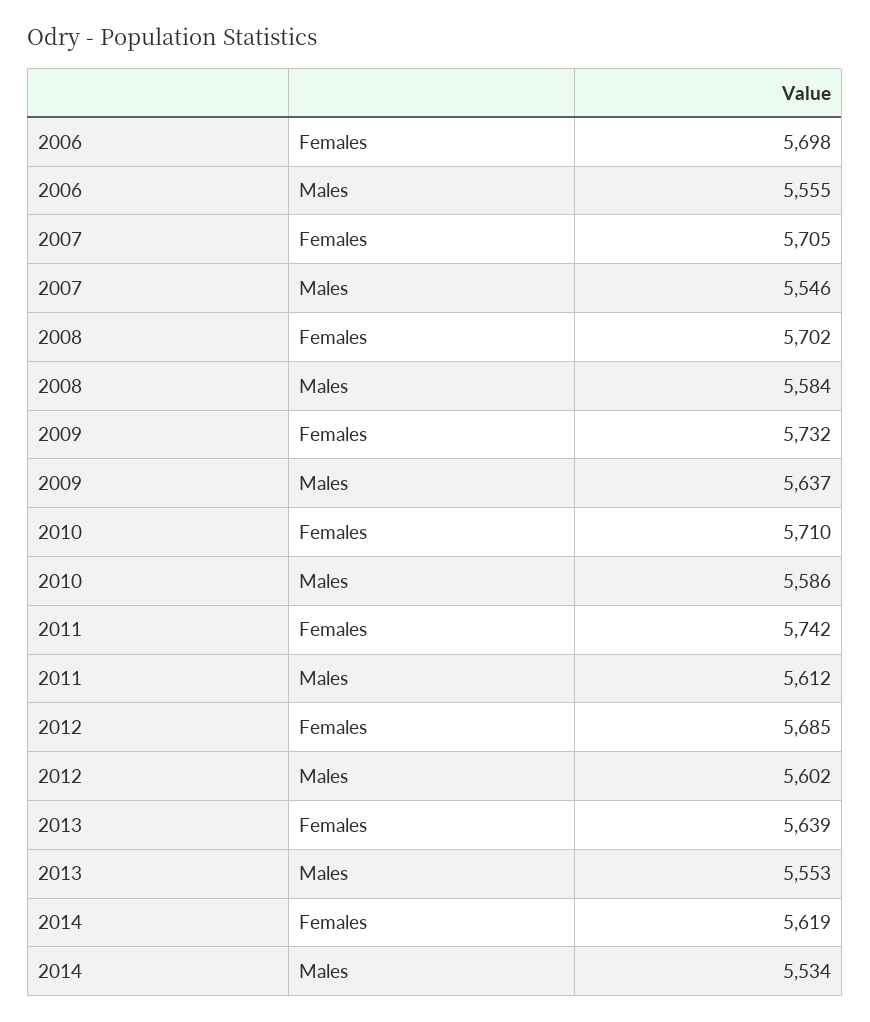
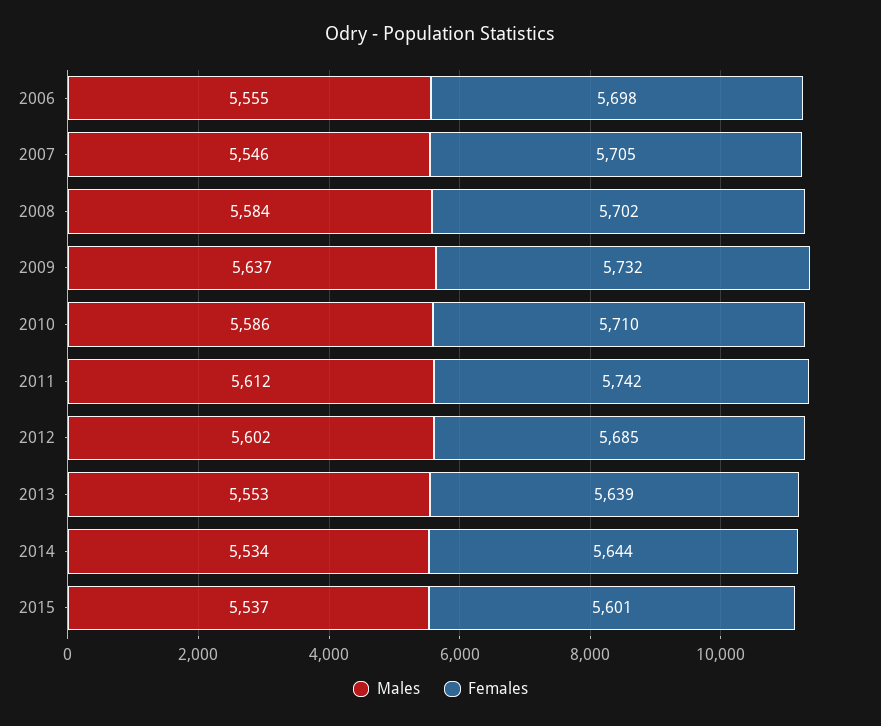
Females, 2014: 5619 -> 5644
Males, 2015: none -> 5537
Females, 2015: none -> 5601

